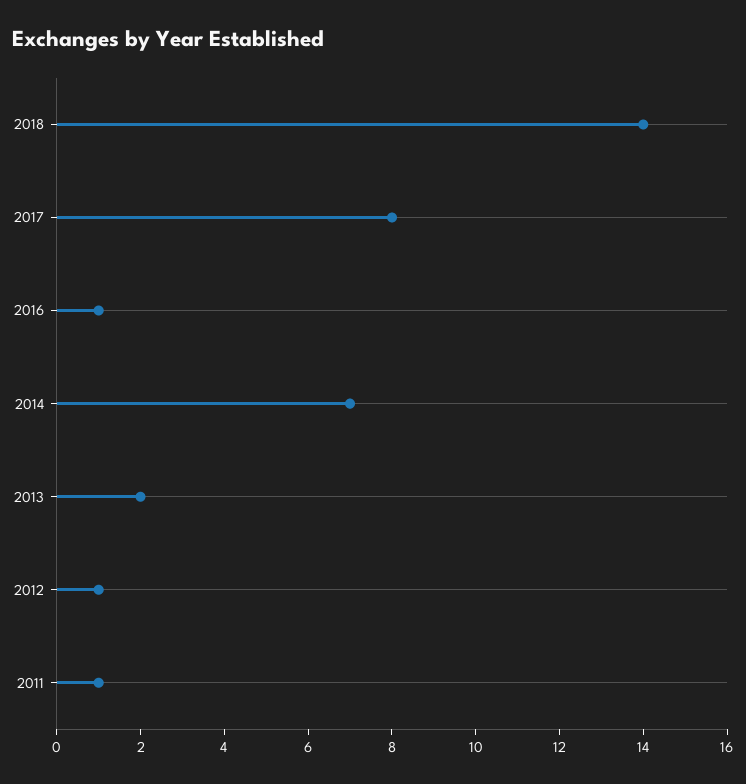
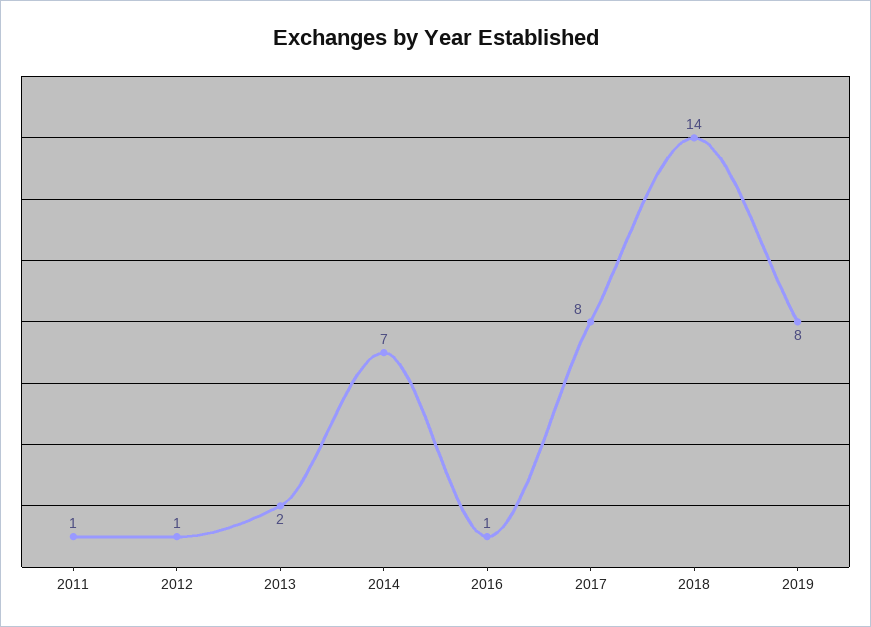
2019: none -> 8

